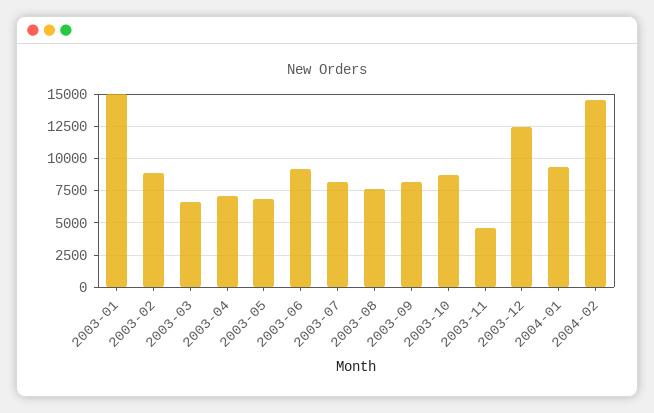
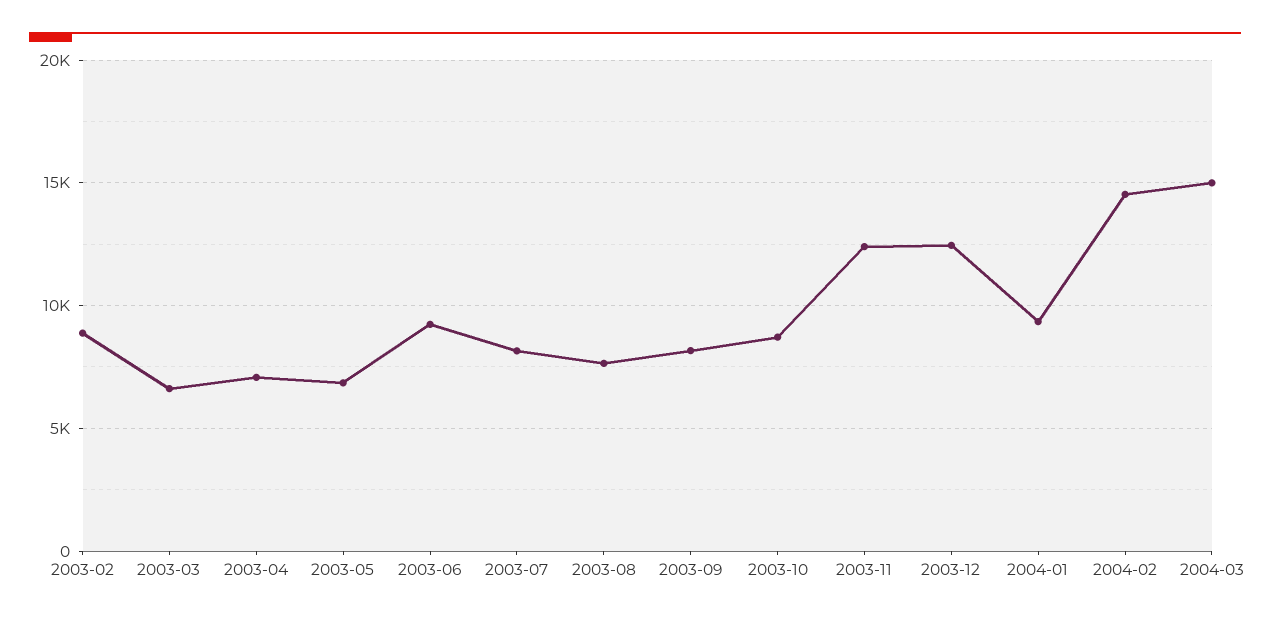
2003-01: 15000 -> none
2003-11: 4500 -> 12500
2004-03: none -> 15000

